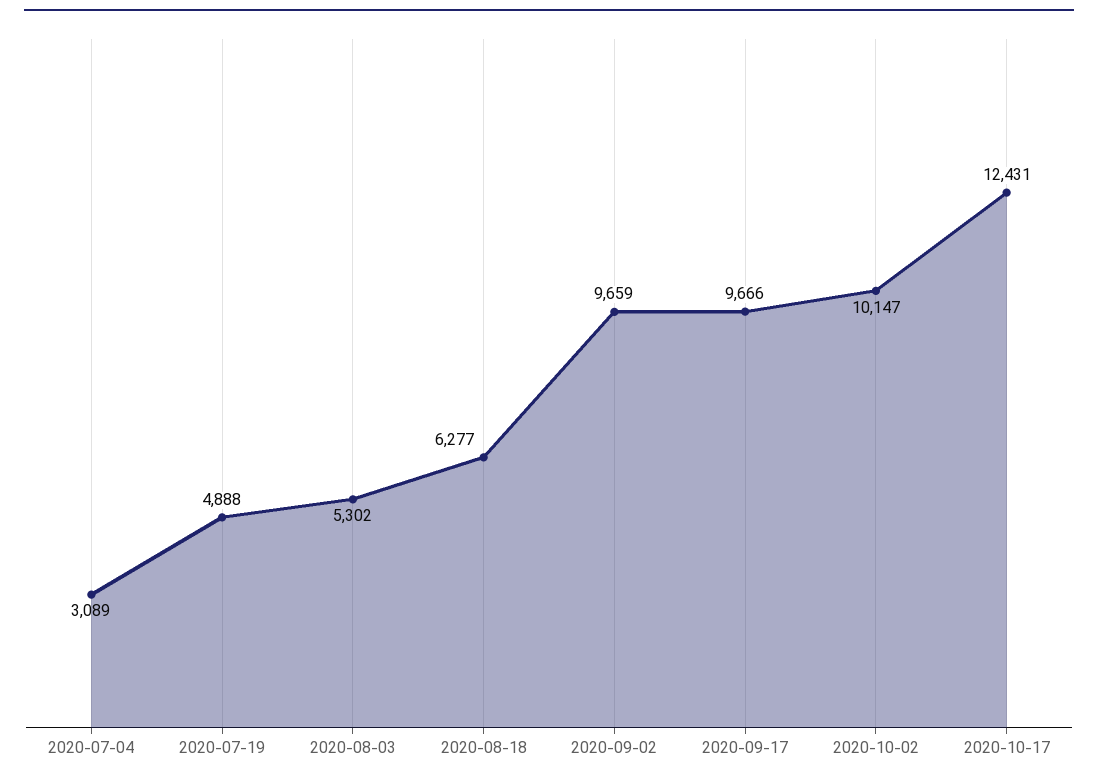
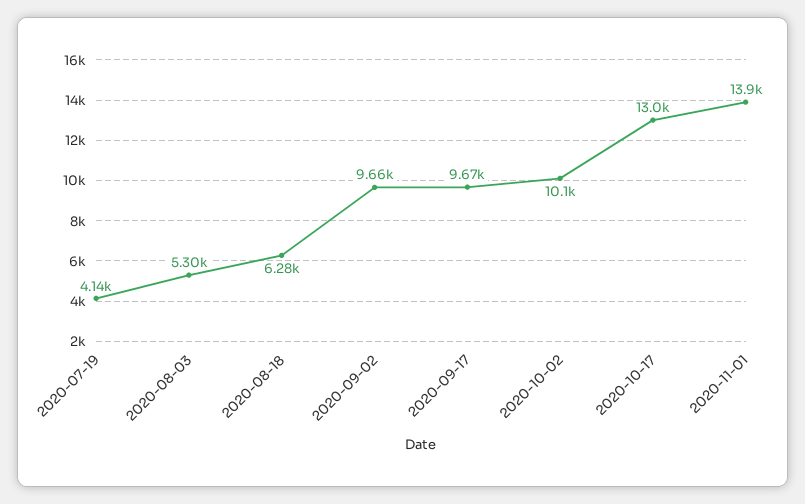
2020-07-04: 3089 -> none
2020-07-19: 4888 -> 4140
2020-10-17: 12431 -> 13000
2020-11-01: none -> 13900

